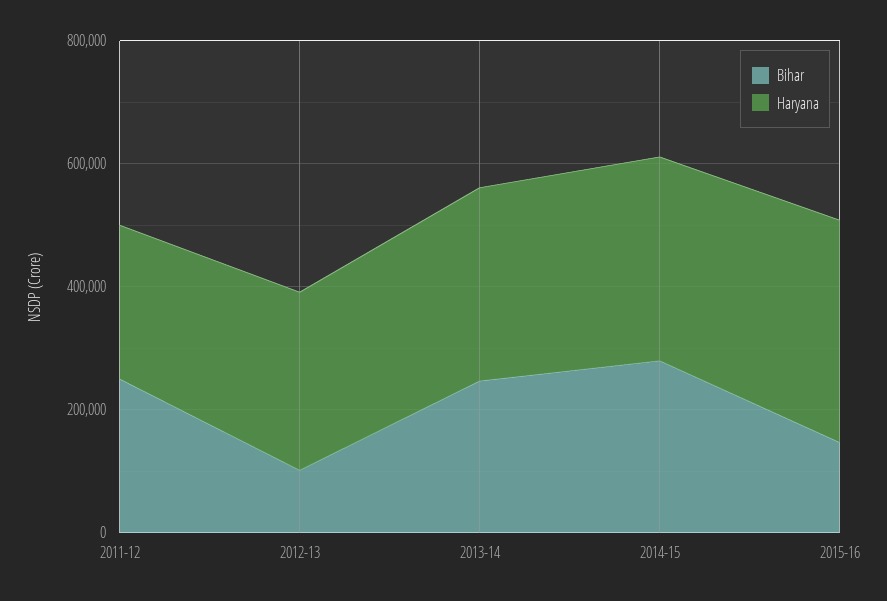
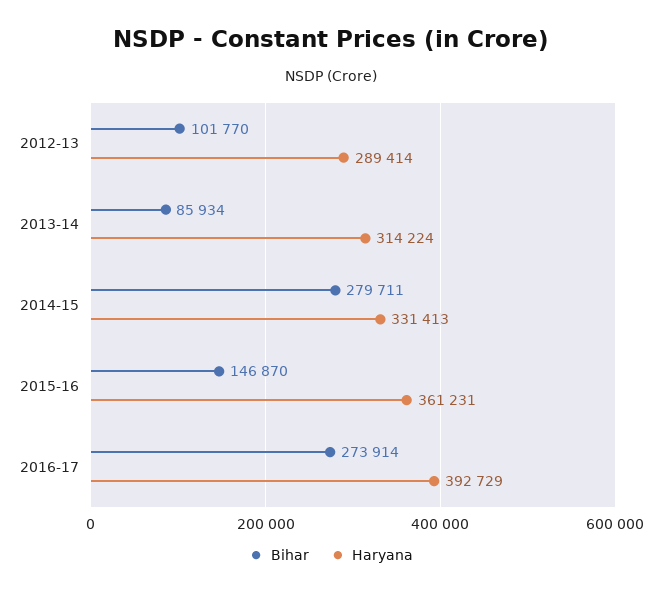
Bihar, 2011-12: 250000 -> none
Haryana, 2011-12: 250000 -> none
Bihar, 2013-14: 250000 -> 85934
Bihar, 2016-17: none -> 273914
Haryana, 2016-17: none -> 392729

